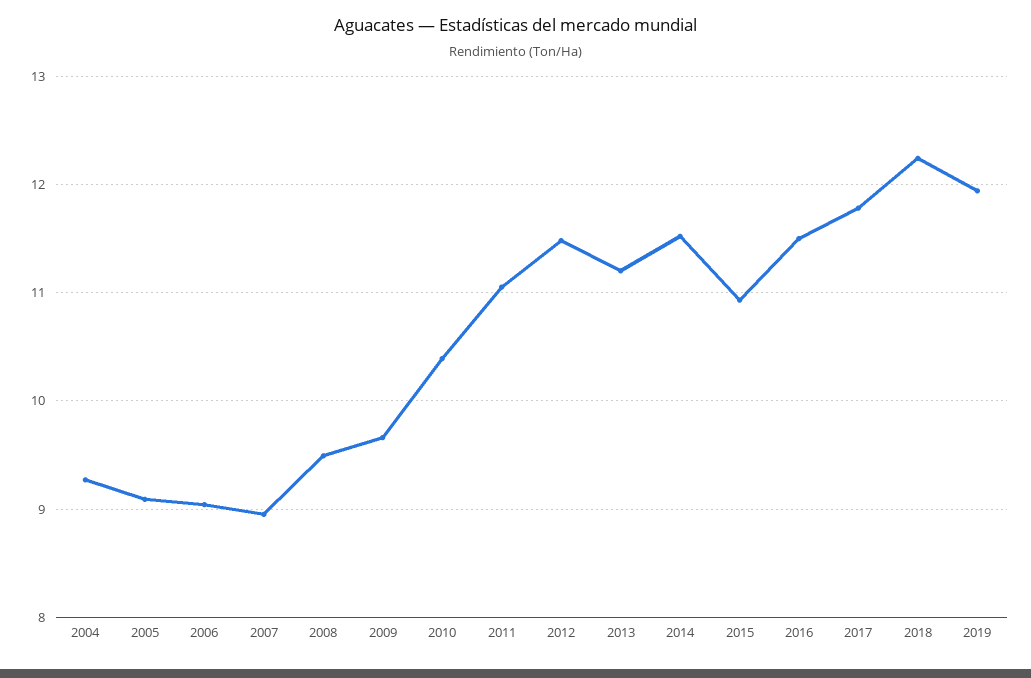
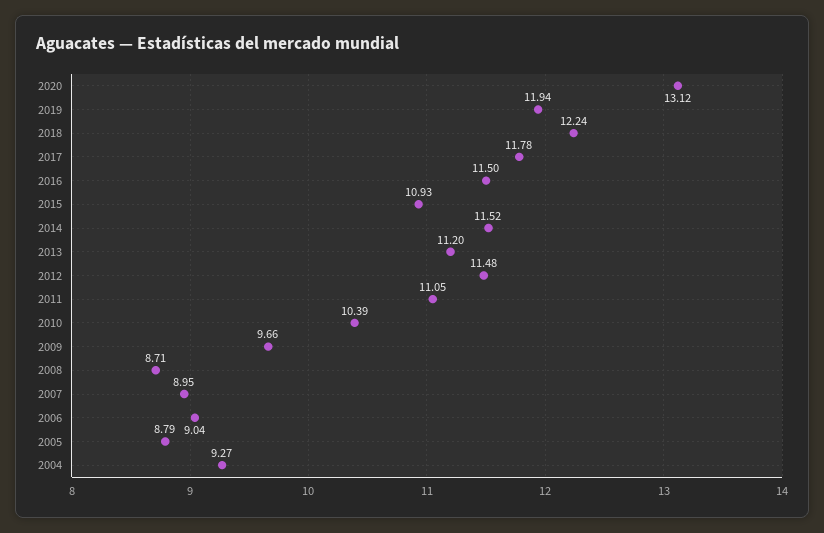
2005: 9.1 -> 8.79
2008: 9.5 -> 8.71
2020: none -> 13.12

